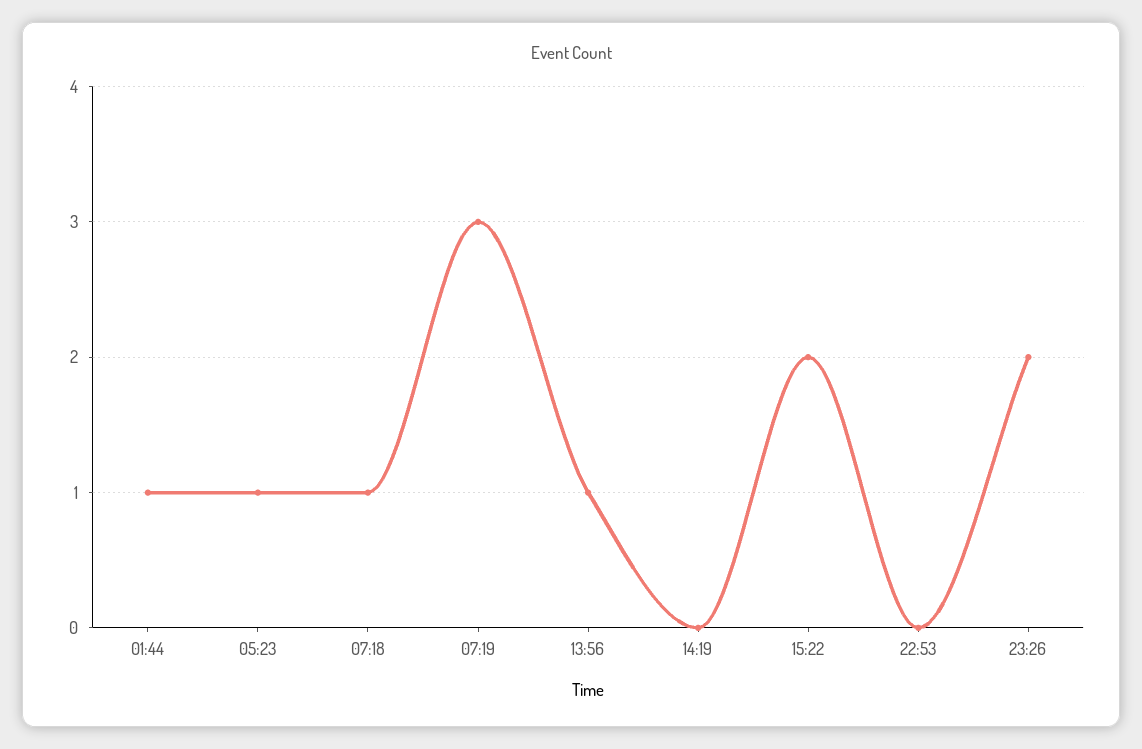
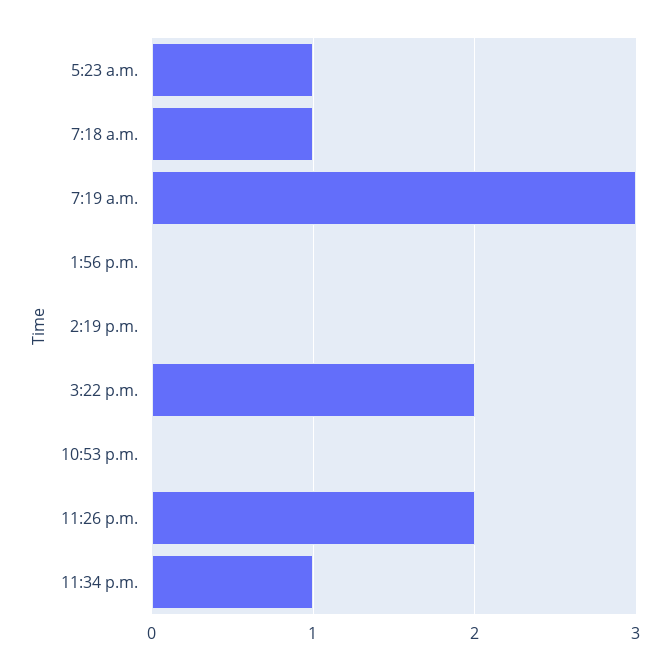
01:44: 1 -> none
13:56: 1 -> 0
11:34 p.m.: none -> 1

